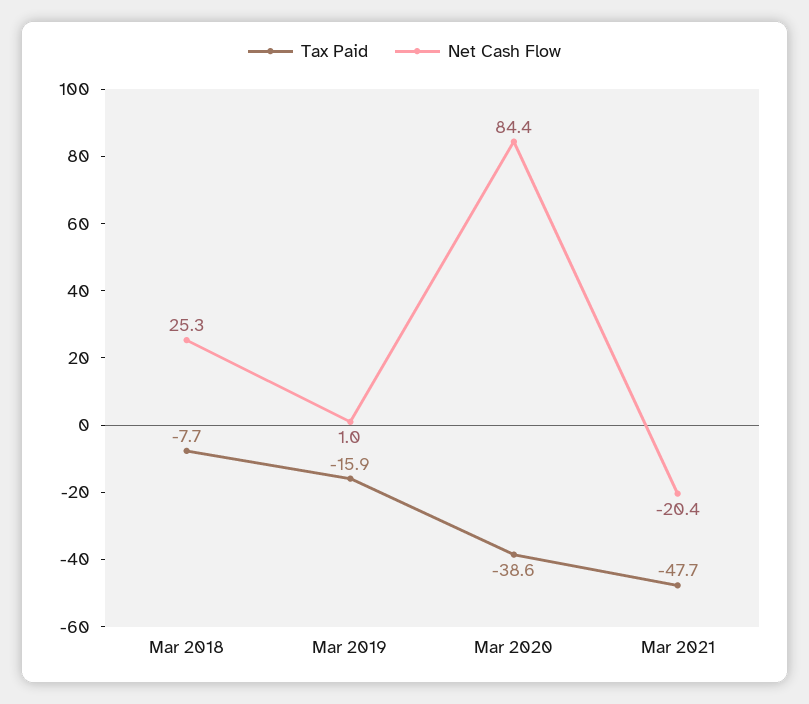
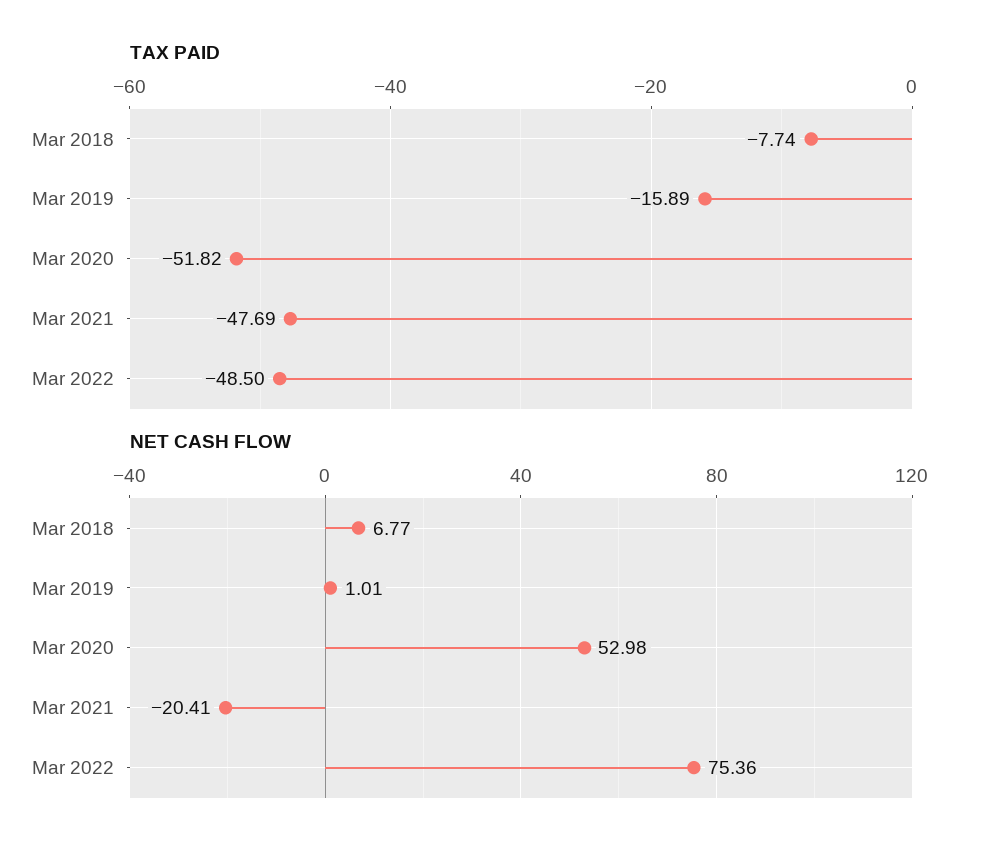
Net Cash Flow, Mar 2018: 25.3 -> 6.77
Tax Paid, Mar 2020: -38.6 -> -51.82
Net Cash Flow, Mar 2020: 84.4 -> 52.98
Tax Paid, Mar 2022: none -> -48.5
Net Cash Flow, Mar 2022: none -> 75.36

